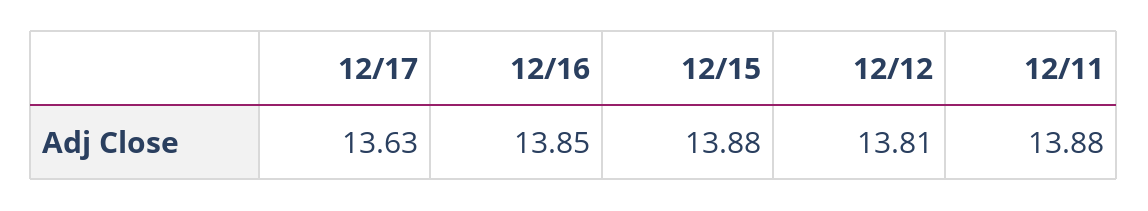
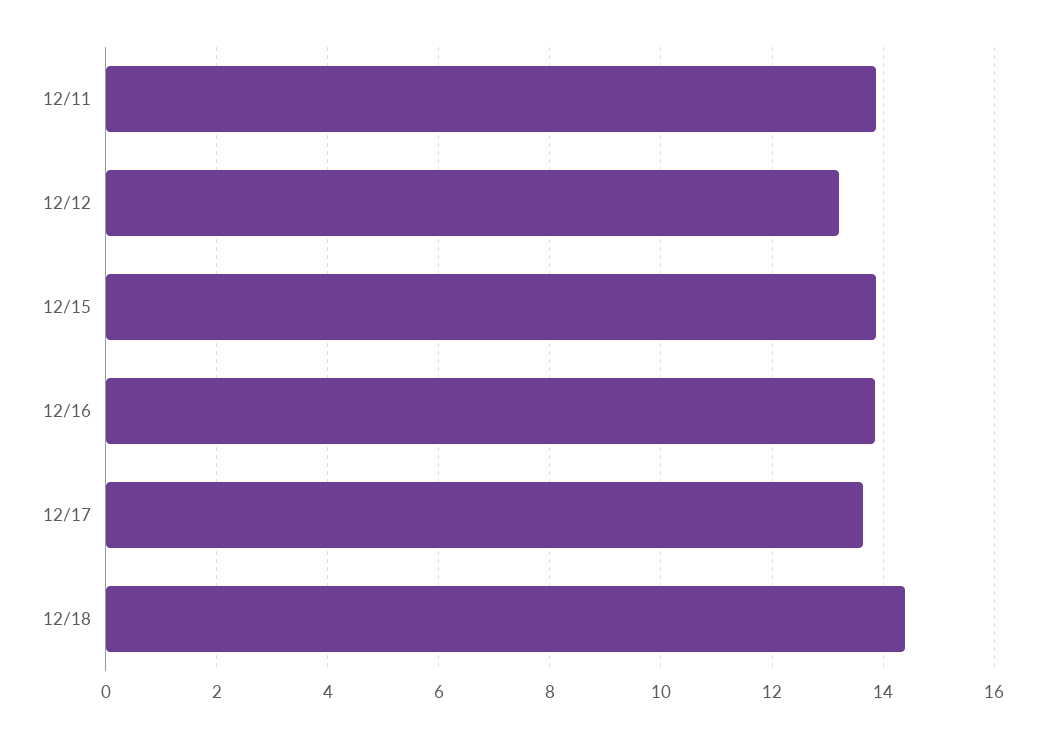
12/12: 13.81 -> 13.2
12/18: none -> 14.4

